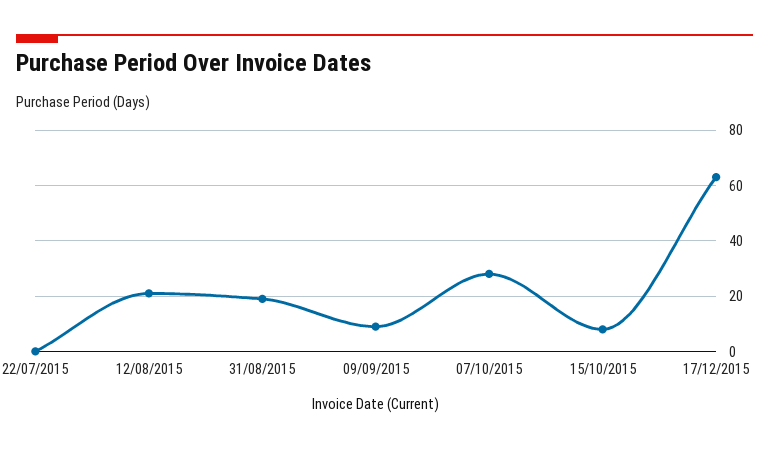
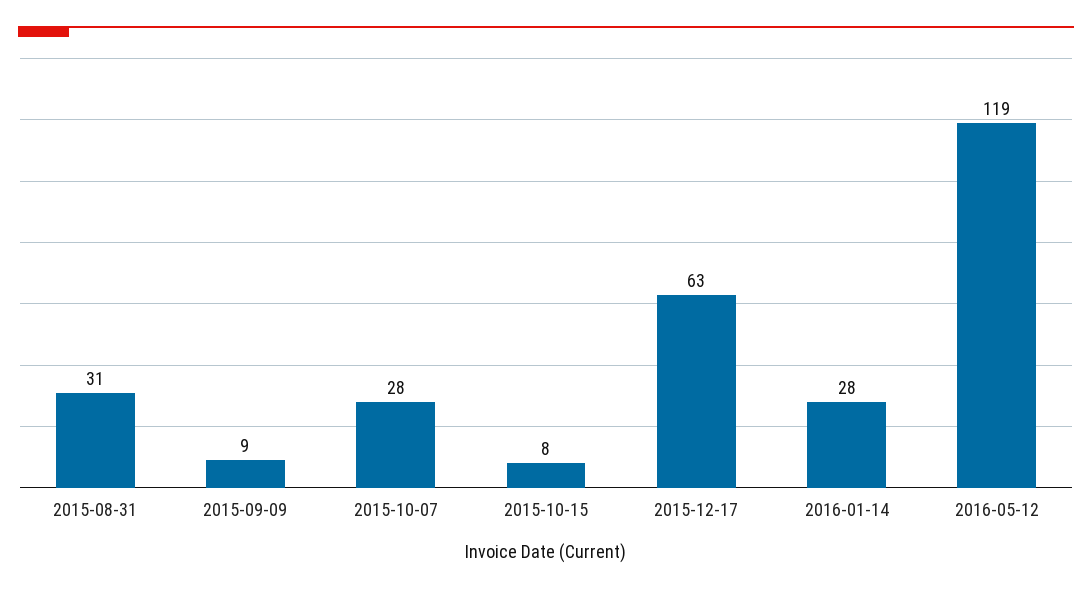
22/07/2015: 0 -> none
12/08/2015: 20 -> none
31/08/2015: 20 -> 31
2016-01-14: none -> 28
2016-05-12: none -> 119

